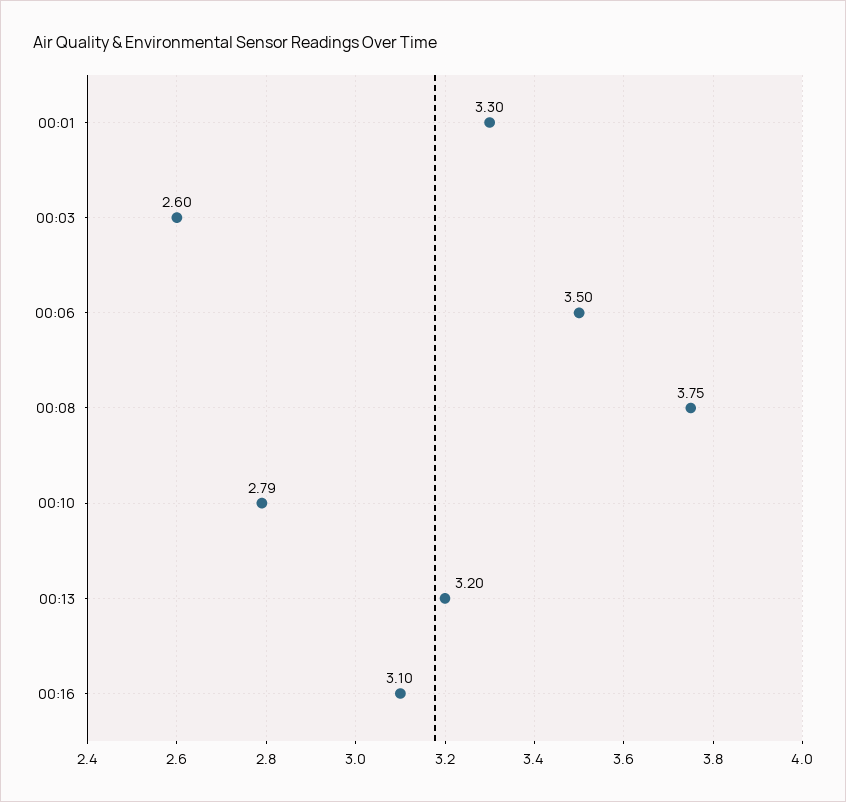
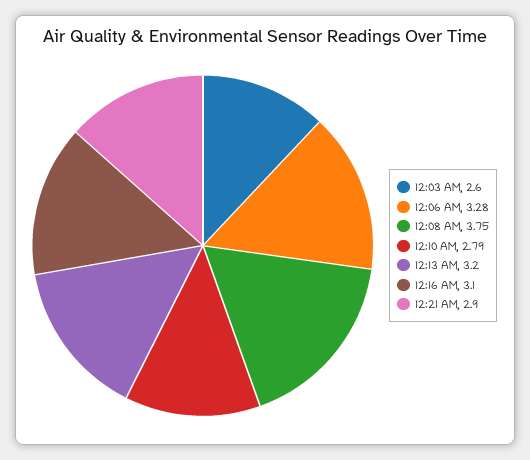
00:01: 3.3 -> none
00:06: 3.5 -> 3.28
12:21 AM: none -> 2.9

